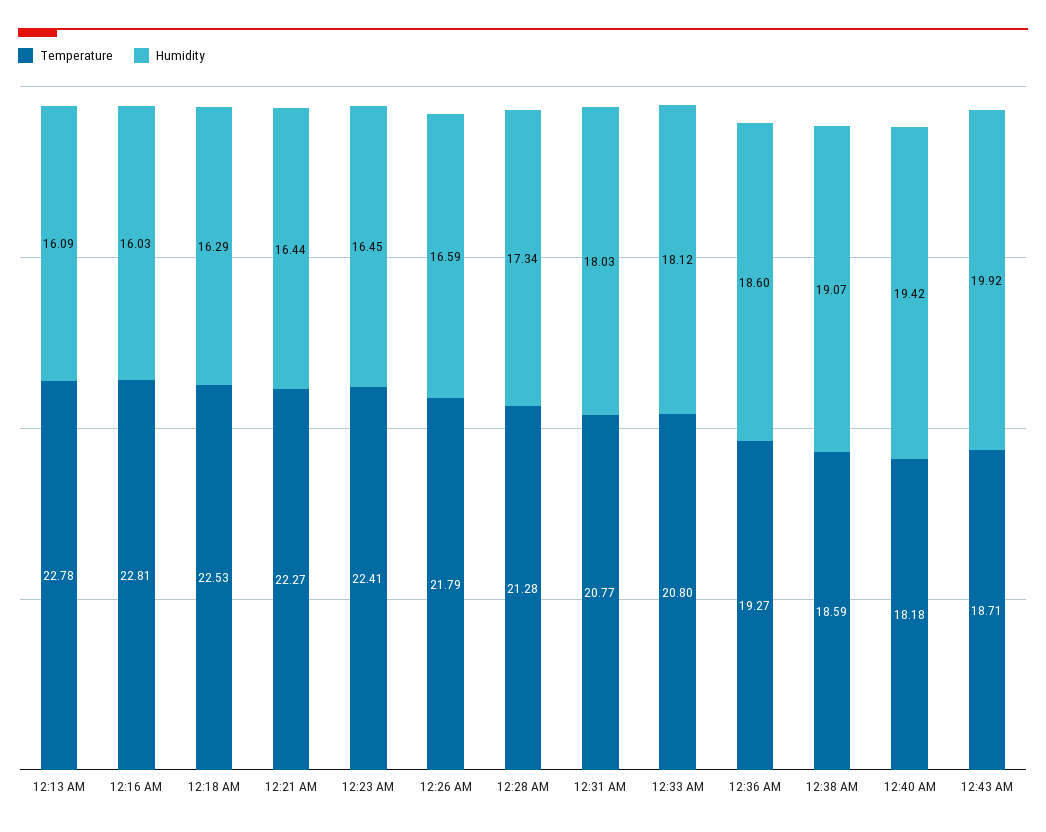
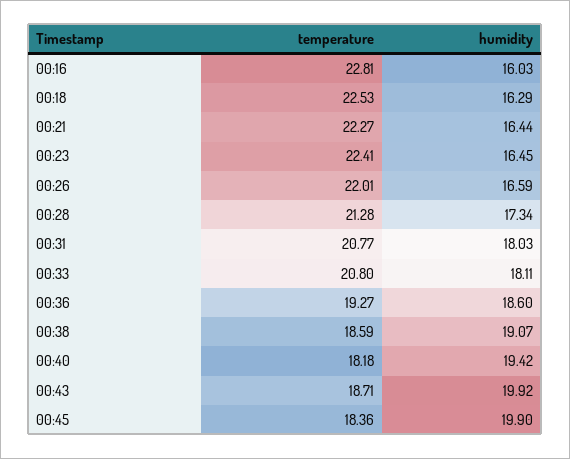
Temperature, 12:13 AM: 22.78 -> none
Humidity, 12:13 AM: 16.09 -> none
Temperature, 12:26 AM: 21.79 -> 22.01
Humidity, 12:33 AM: 18.12 -> 18.11
Temperature, 00:45: none -> 18.36
Humidity, 00:45: none -> 19.9

